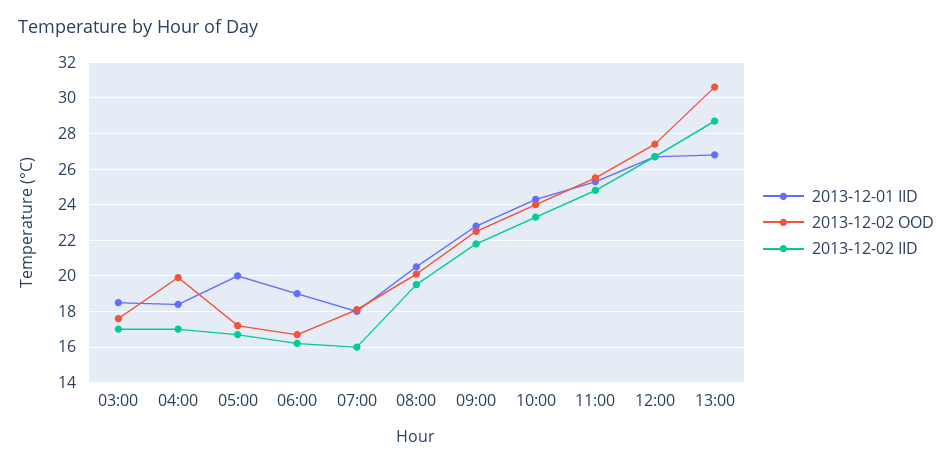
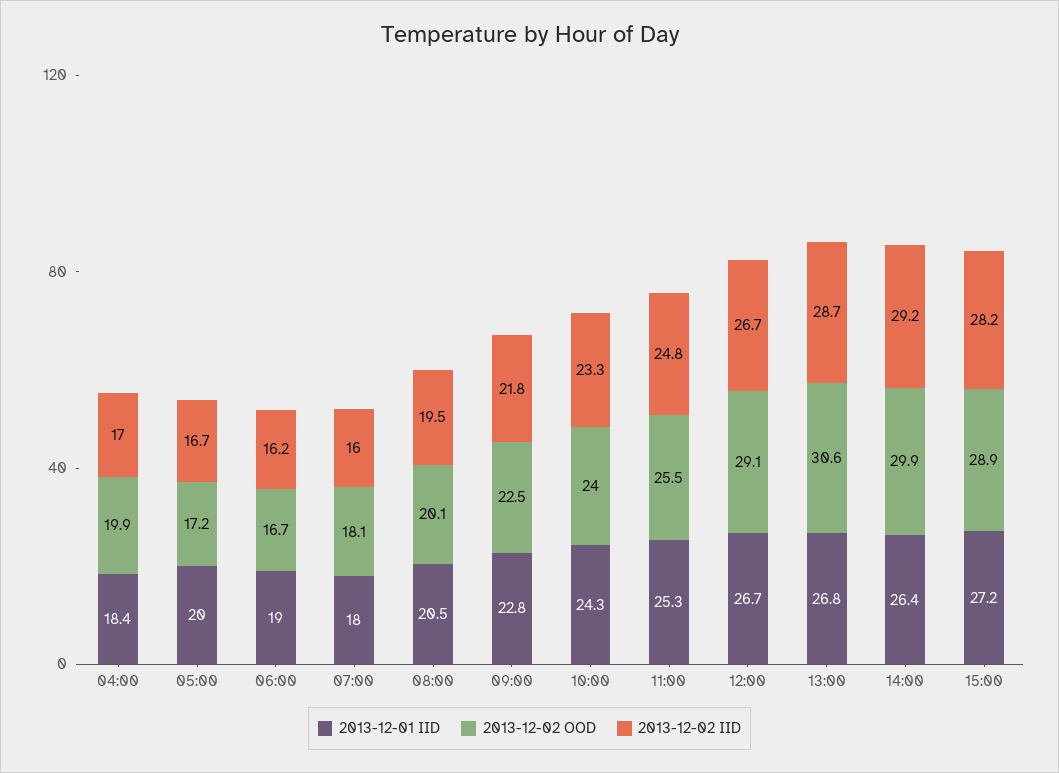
2013-12-01 IID, 03:00: 18.5 -> none
2013-12-02 OOD, 03:00: 17.5 -> none
2013-12-02 IID, 03:00: 17 -> none
2013-12-02 OOD, 12:00: 27.5 -> 29.1
2013-12-01 IID, 14:00: none -> 26.4
2013-12-02 OOD, 14:00: none -> 29.9
2013-12-02 IID, 14:00: none -> 29.2
2013-12-01 IID, 15:00: none -> 27.2
2013-12-02 OOD, 15:00: none -> 28.9
2013-12-02 IID, 15:00: none -> 28.2

